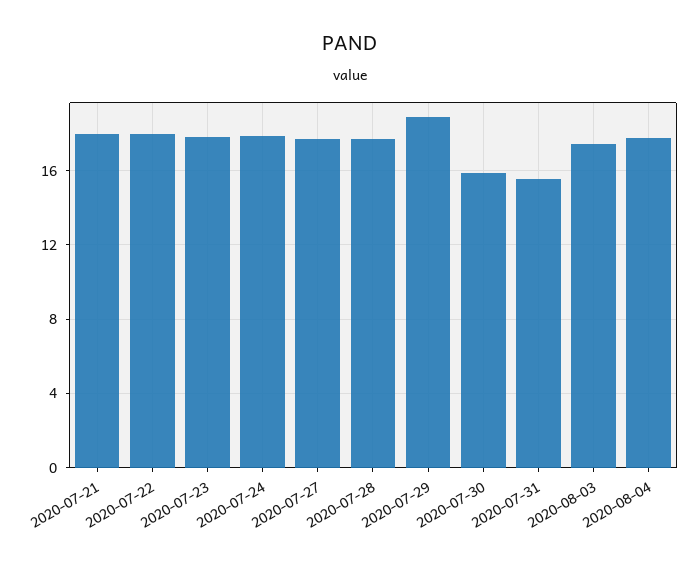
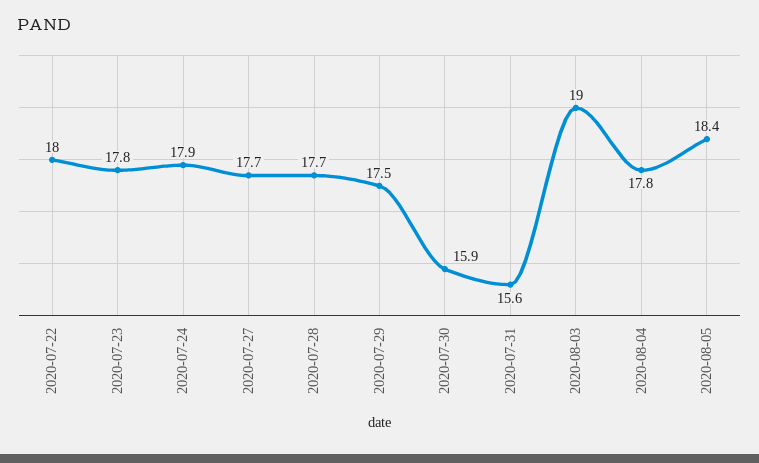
2020-07-21: 18 -> none
2020-07-29: 19 -> 17.5
2020-08-03: 17.5 -> 19
2020-08-05: none -> 18.4

